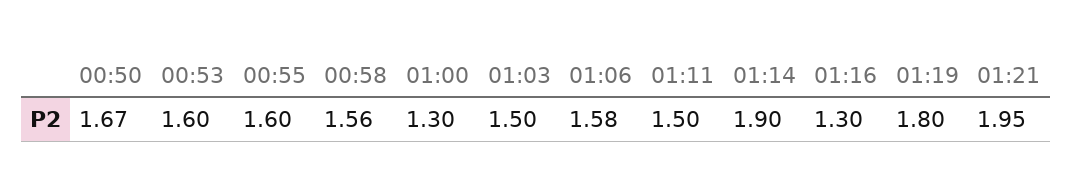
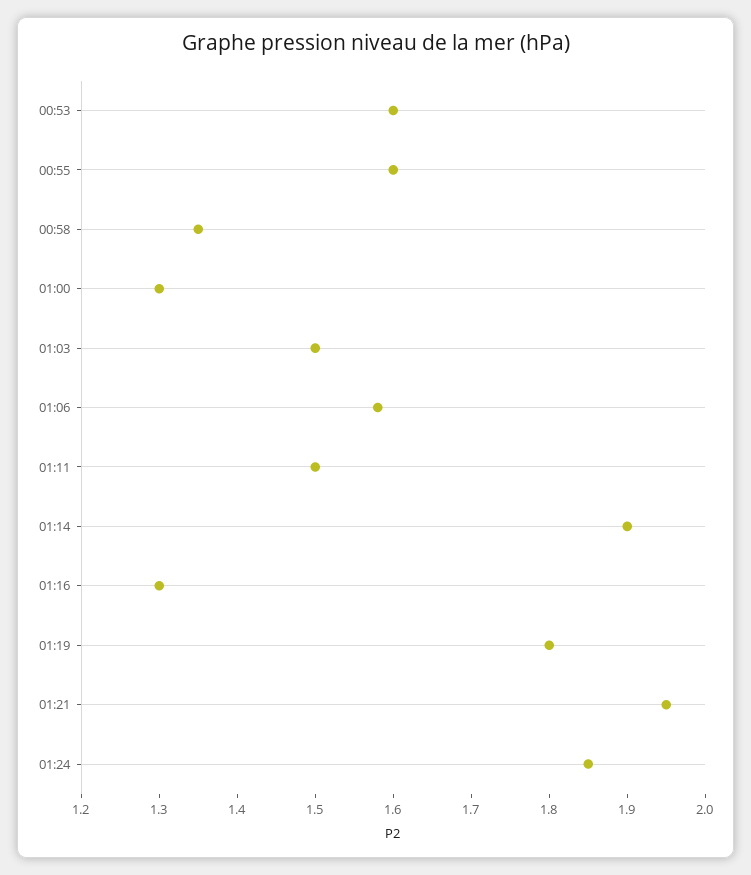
00:50: 1.67 -> none
00:58: 1.56 -> 1.35
01:24: none -> 1.85

